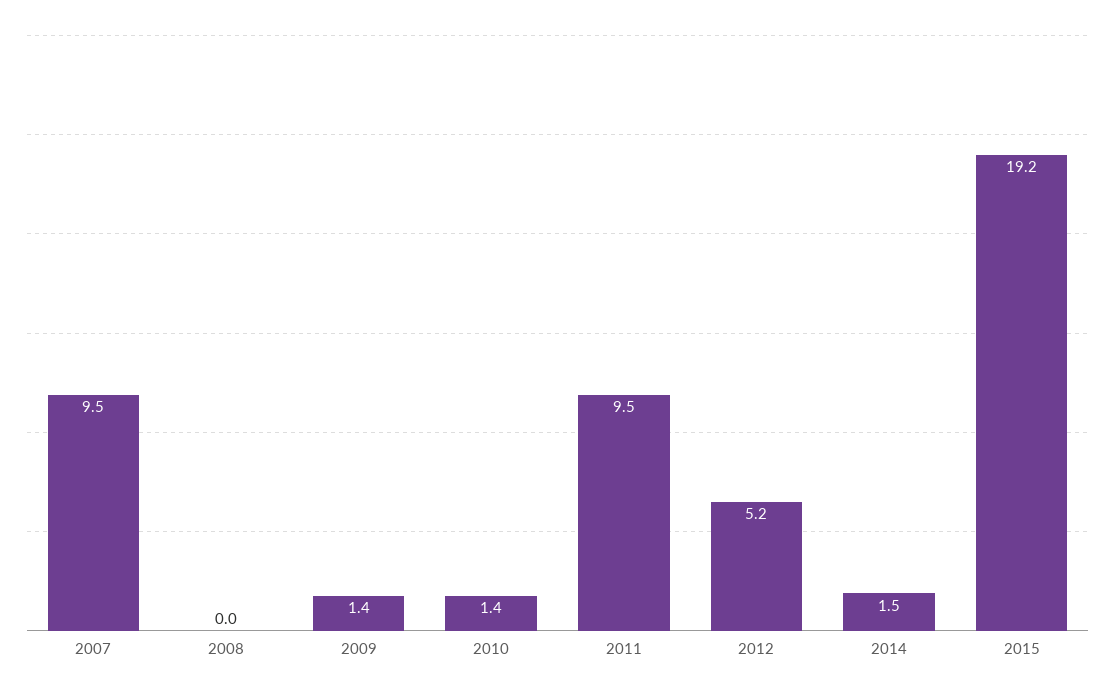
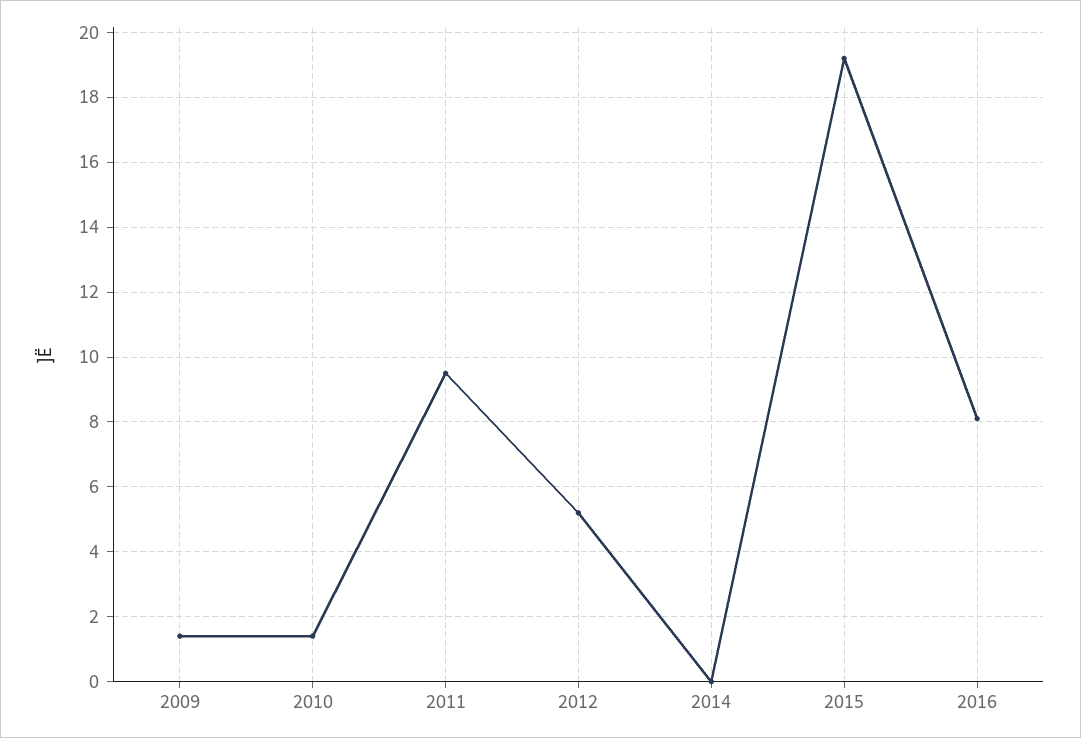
2007: 9.5 -> none
2008: 0 -> none
2014: 1.5 -> 0
2016: none -> 8

